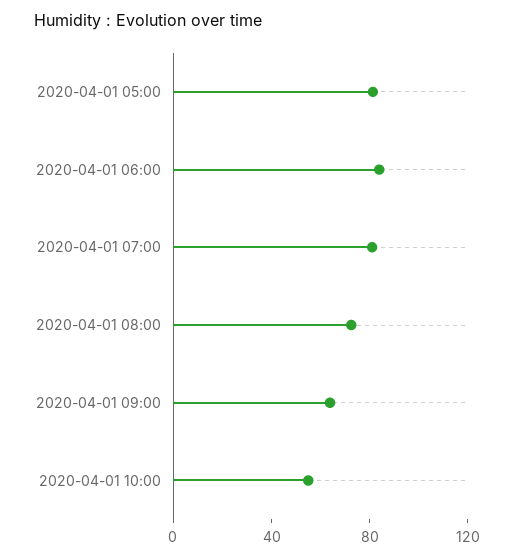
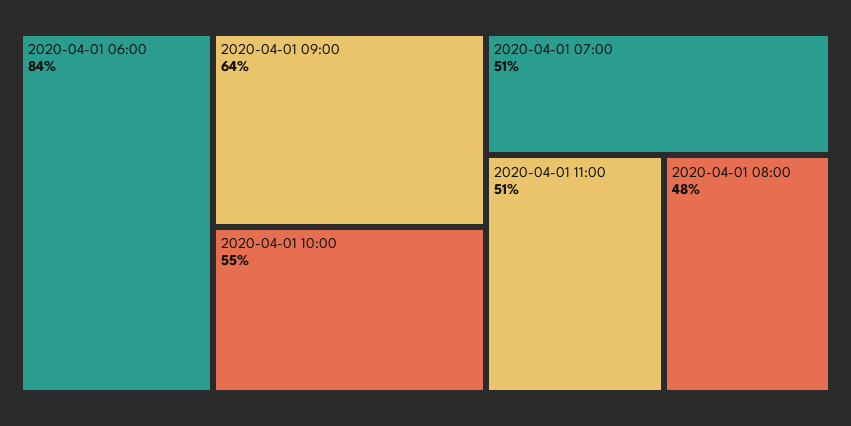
2020-04-01 05:00: 80 -> none
2020-04-01 07:00: 80 -> 51
2020-04-01 08:00: 70 -> 48
2020-04-01 11:00: none -> 51

